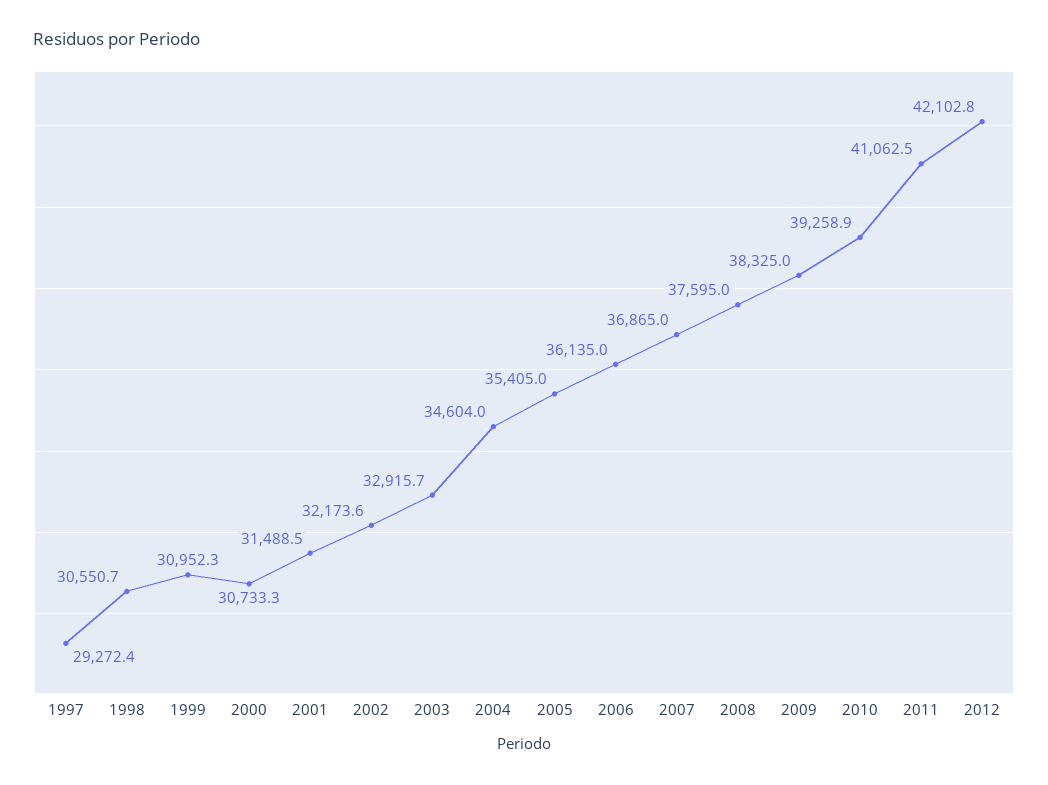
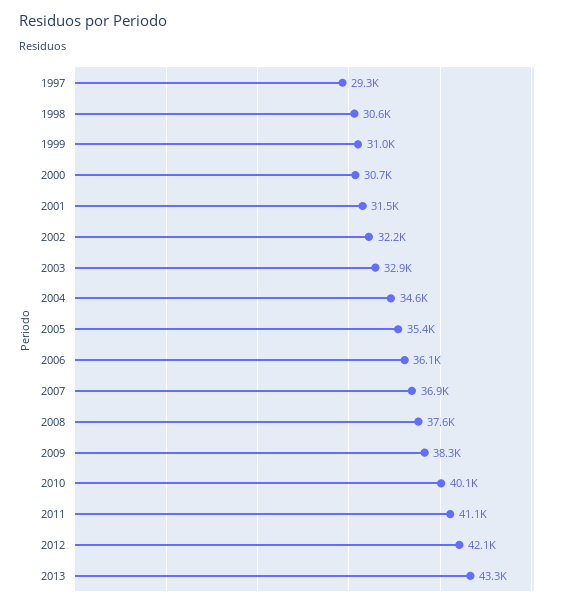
2010: 39258.9 -> 40100
2013: none -> 43300

